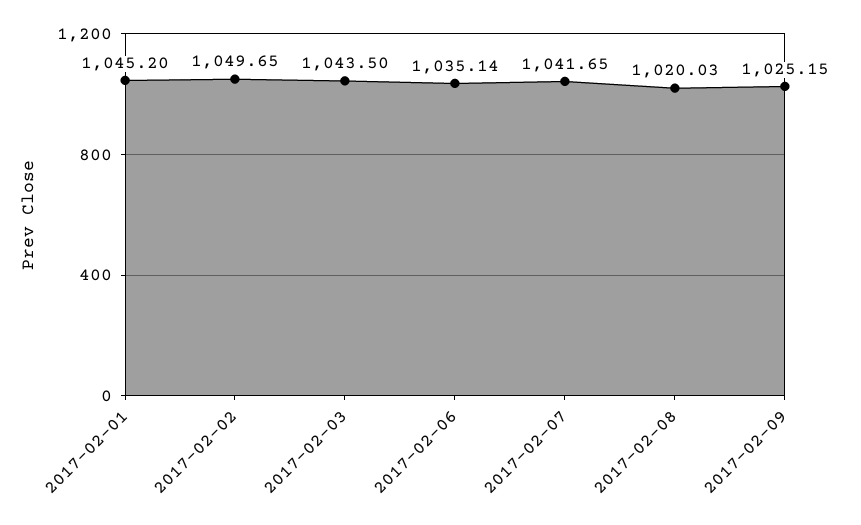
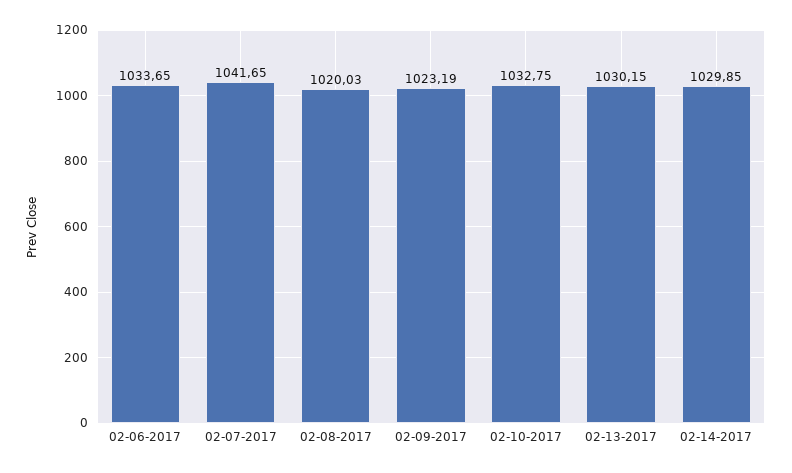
2017-02-01: 1045.2 -> none
2017-02-02: 1049.65 -> none
2017-02-03: 1043.5 -> none
2017-02-06: 1035.14 -> 1033.65
2017-02-09: 1025.15 -> 1023.19
02-10-2017: none -> 1032.75
02-13-2017: none -> 1030.15
02-14-2017: none -> 1029.85

